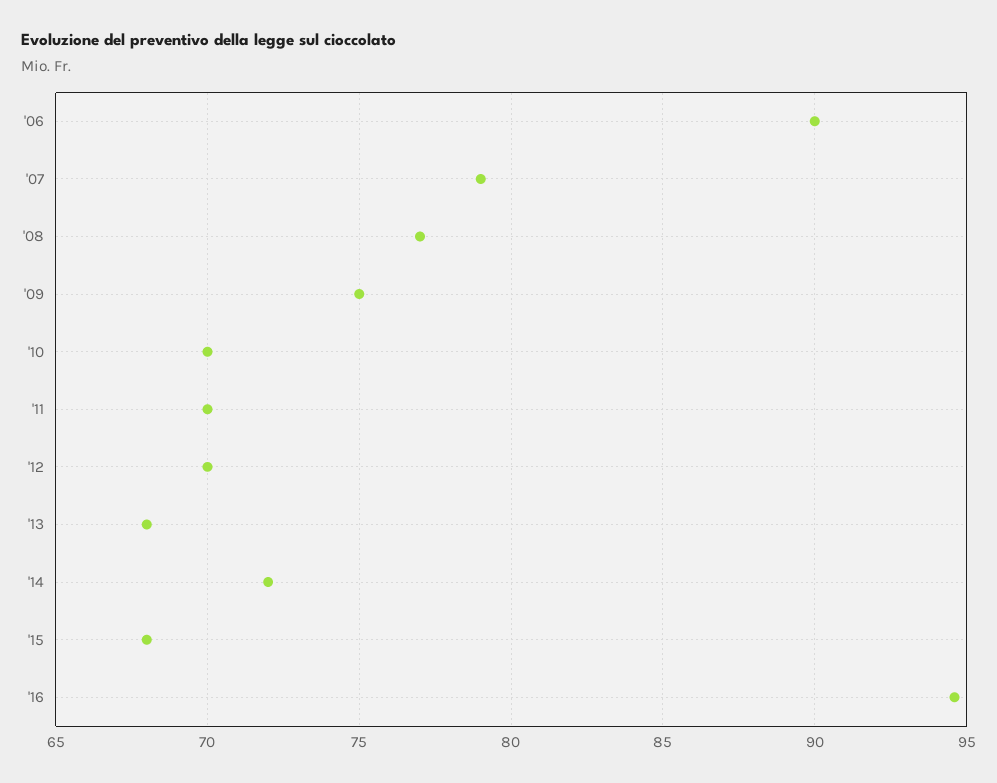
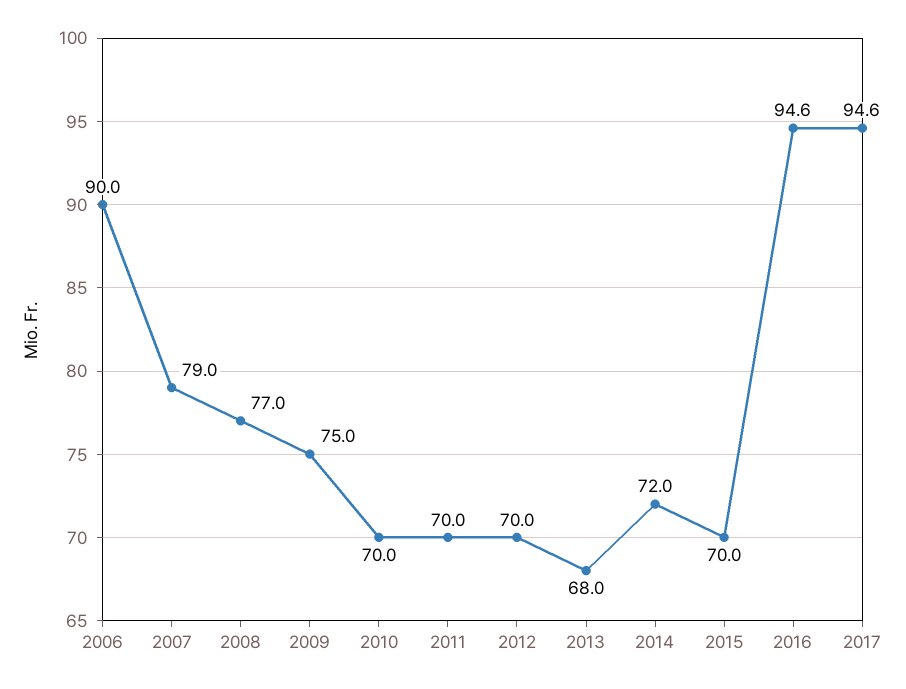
'15: 68 -> 70
2017: none -> 94.6

